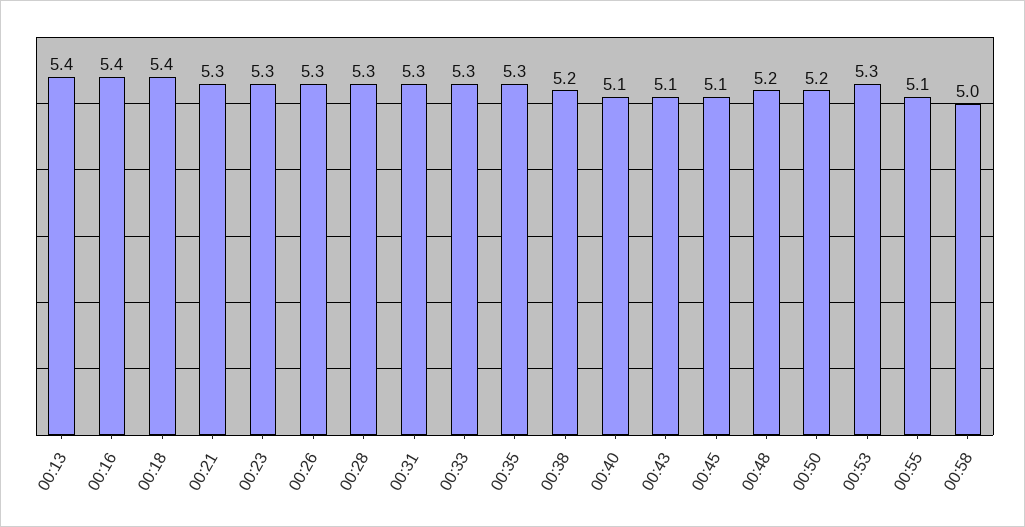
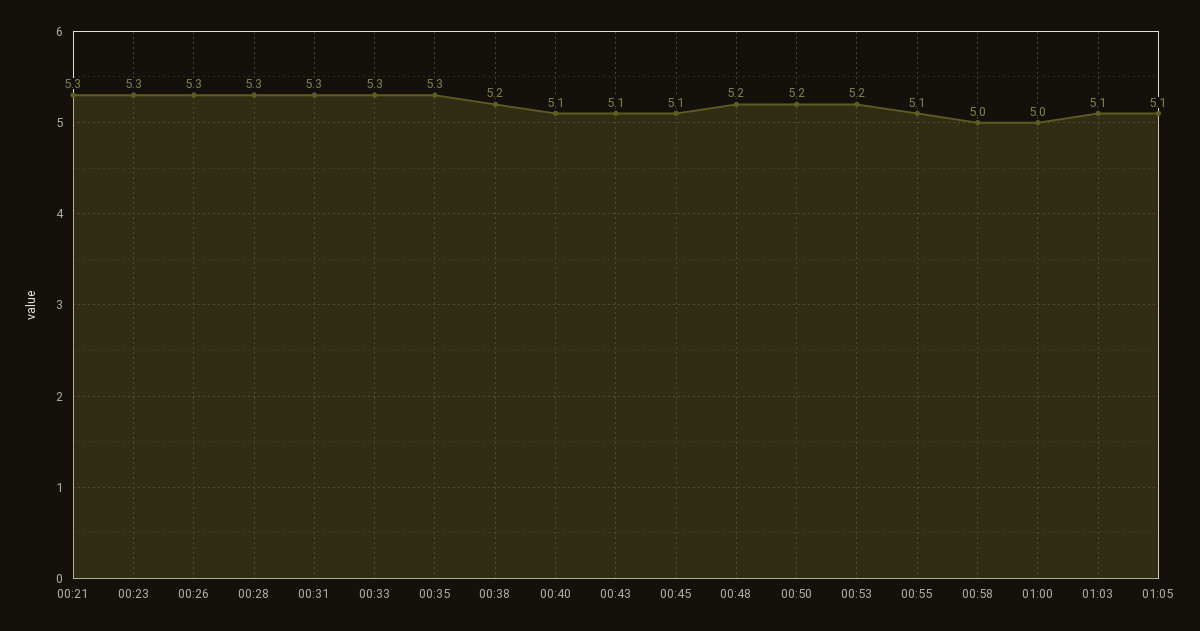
00:13: 5.4 -> none
00:16: 5.4 -> none
00:18: 5.4 -> none
00:53: 5.3 -> 5.2
01:00: none -> 5
01:03: none -> 5.1
01:05: none -> 5.1

